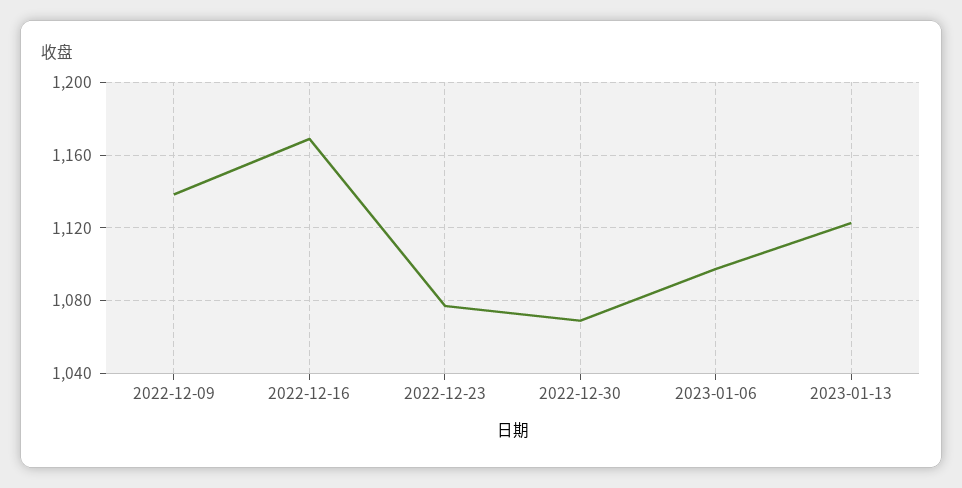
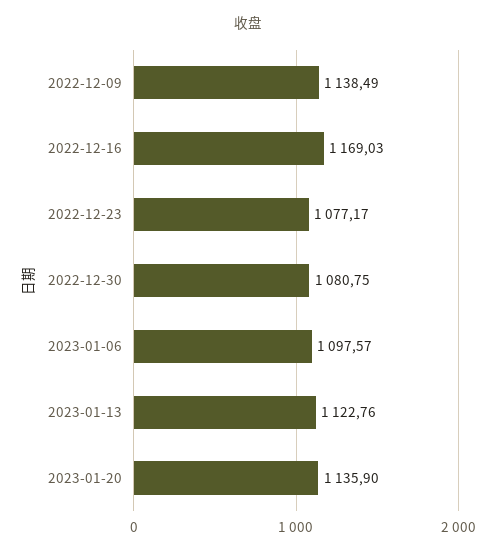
2022-12-30: 1070 -> 1080.75
2023-01-20: none -> 1135.9

